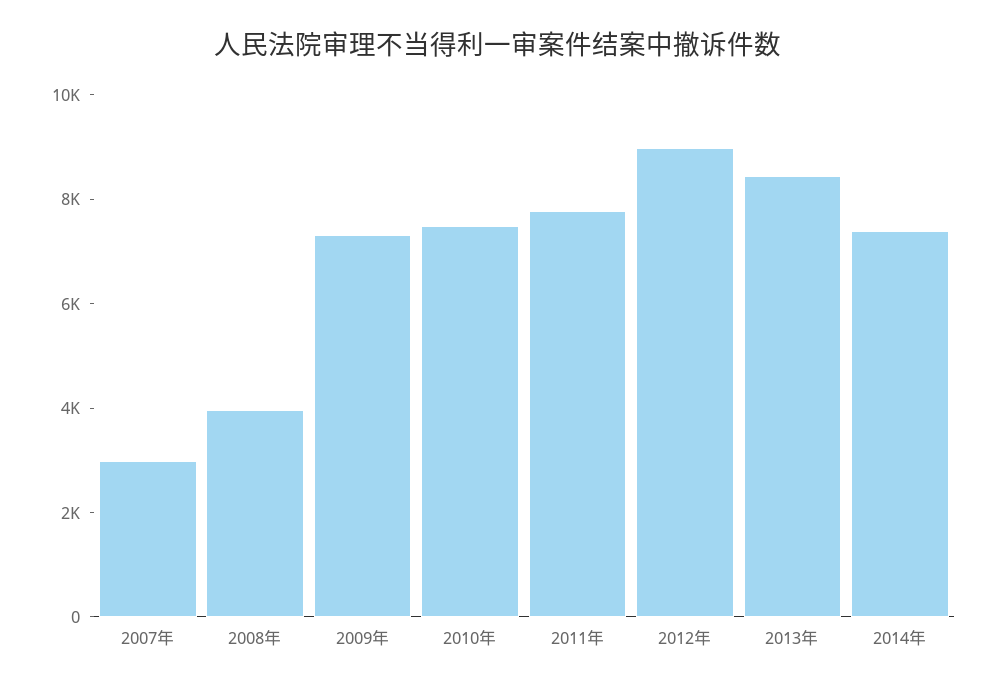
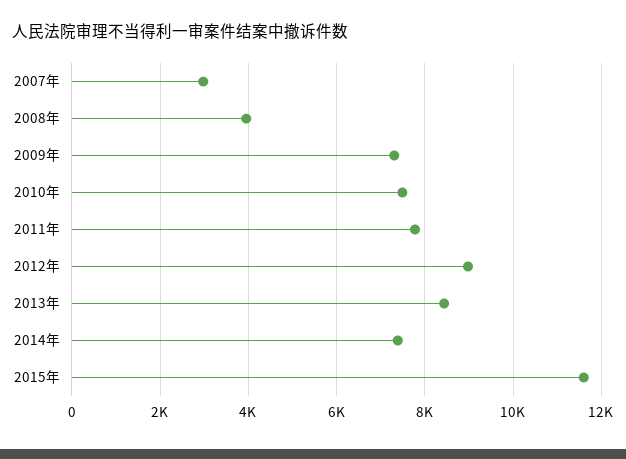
2015年: none -> 11600

